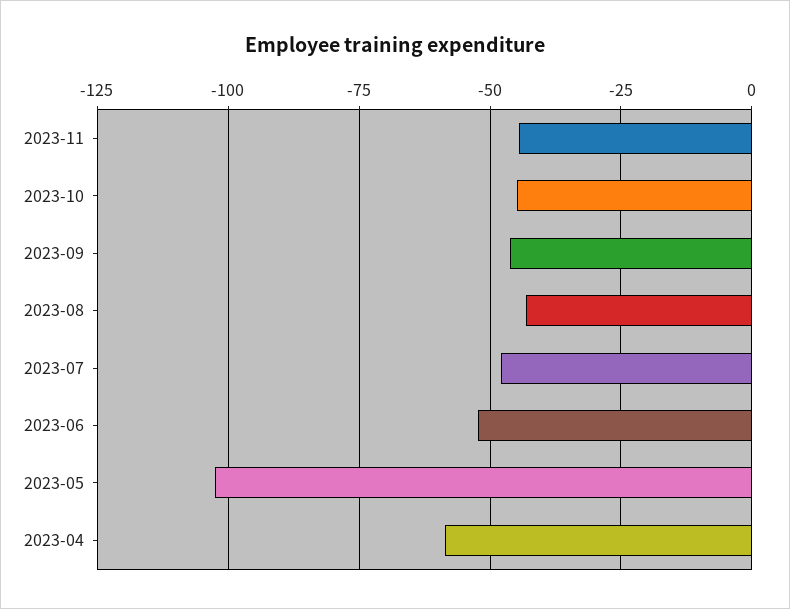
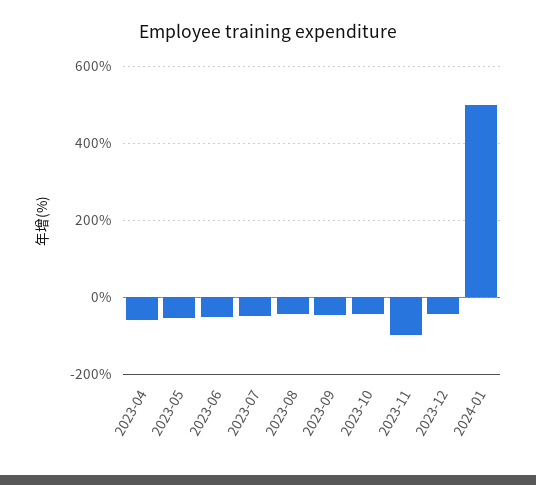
2023-11: -45 -> -100
2023-05: -102.5 -> -60
2023-12: none -> -40
2024-01: none -> 500

